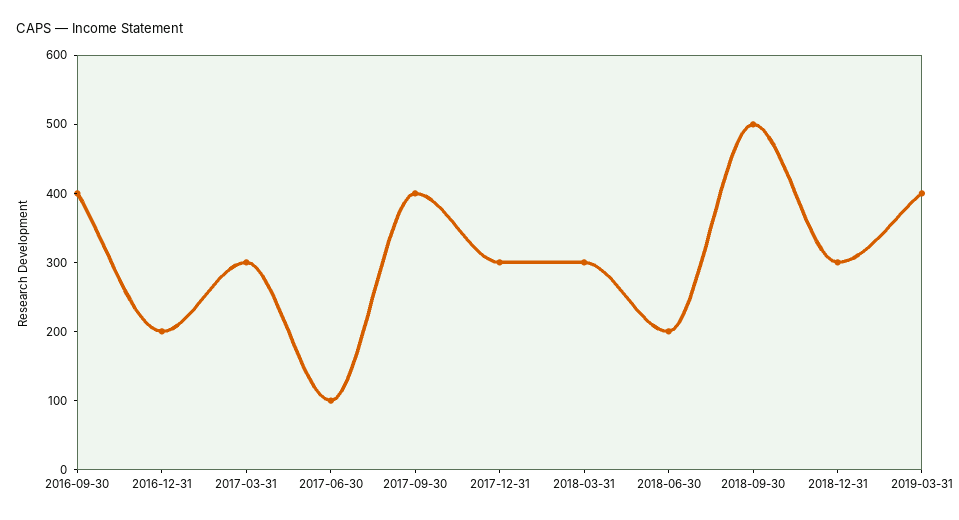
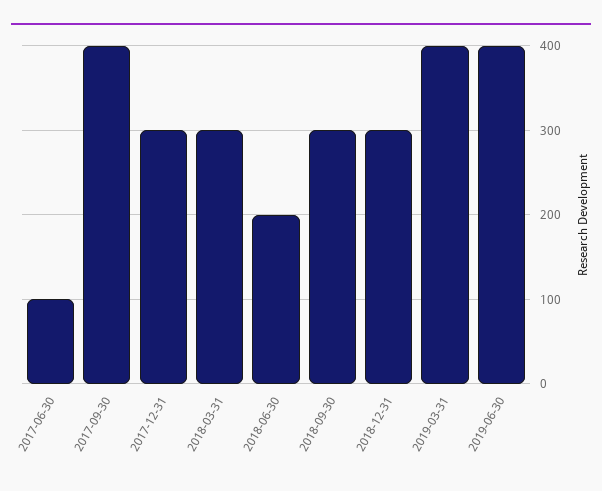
2016-09-30: 400 -> none
2016-12-31: 200 -> none
2017-03-31: 300 -> none
2018-09-30: 500 -> 300
2019-06-30: none -> 400

